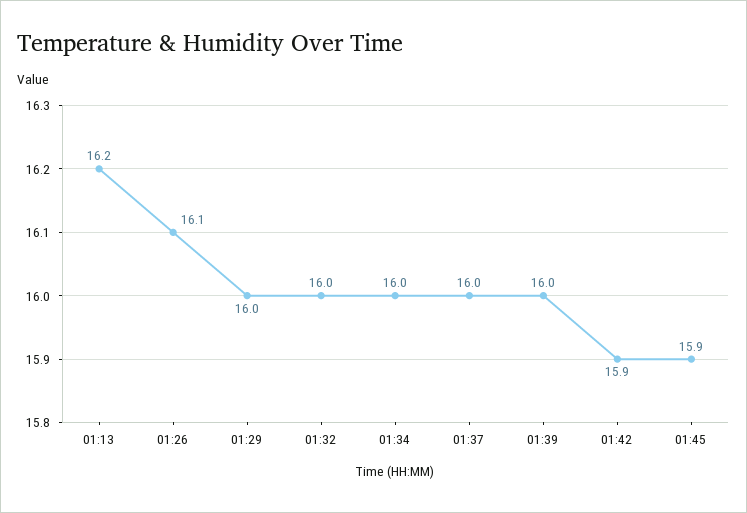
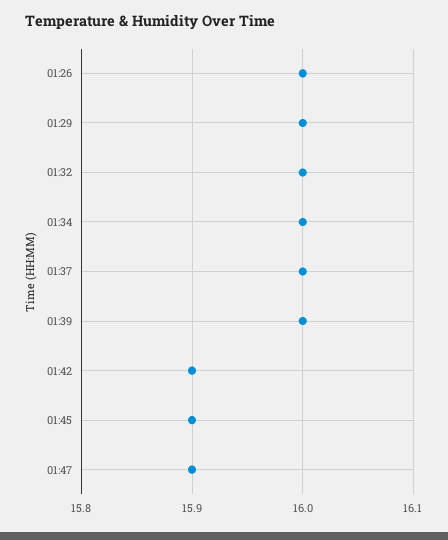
01:13: 16.2 -> none
01:26: 16.1 -> 16
01:47: none -> 15.9

